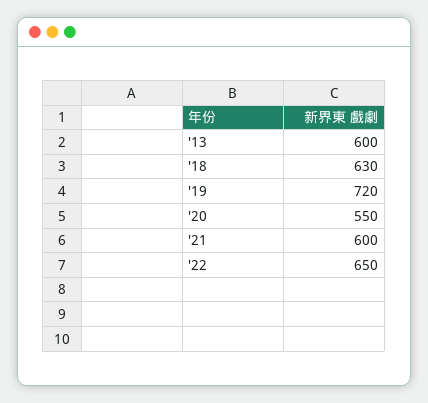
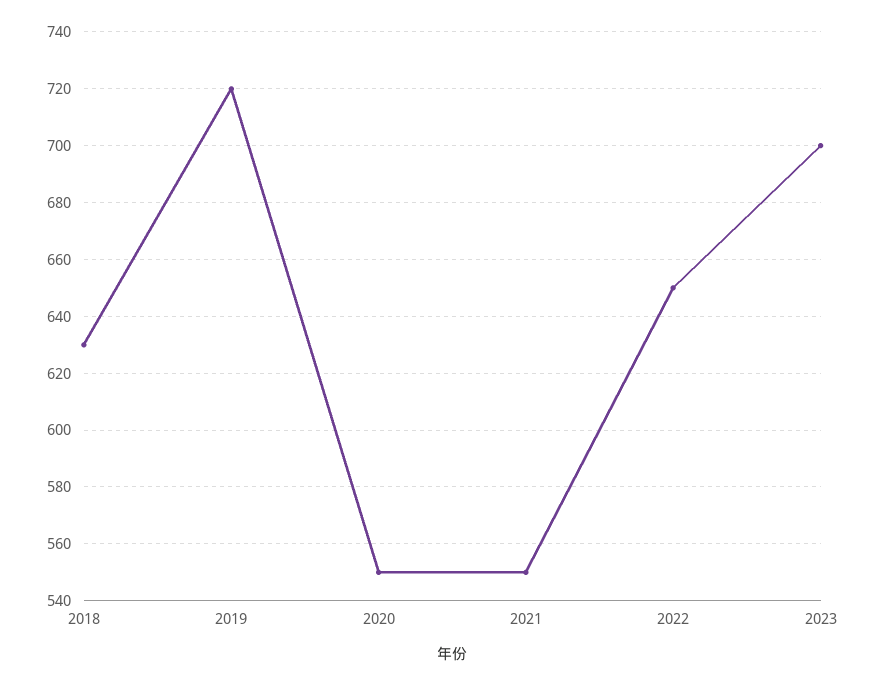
'13: 600 -> none
'21: 600 -> 550
2023: none -> 700

